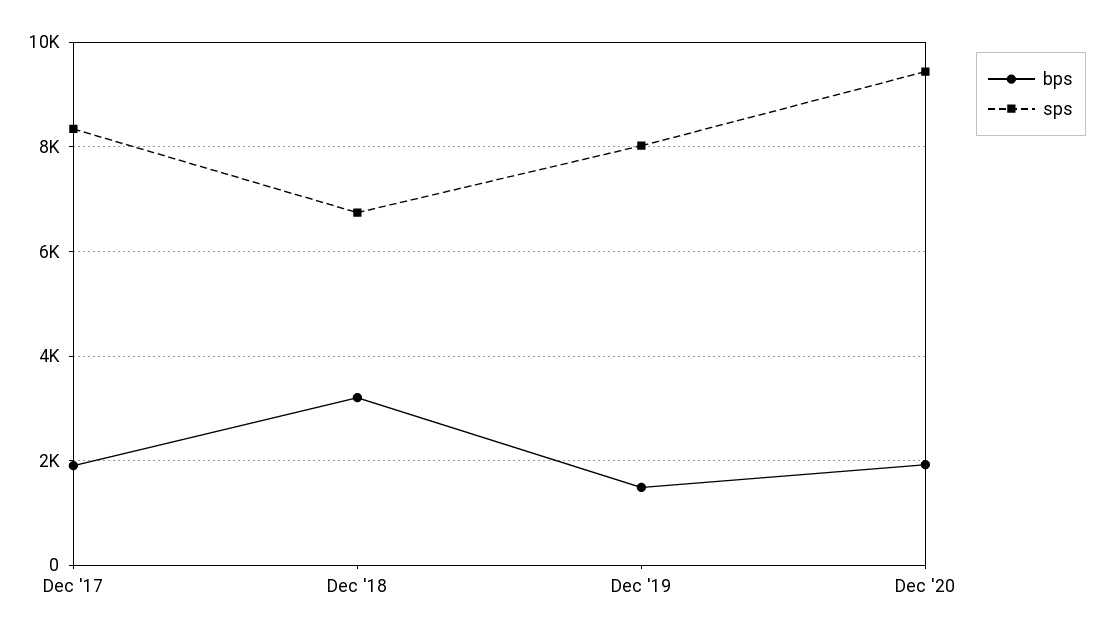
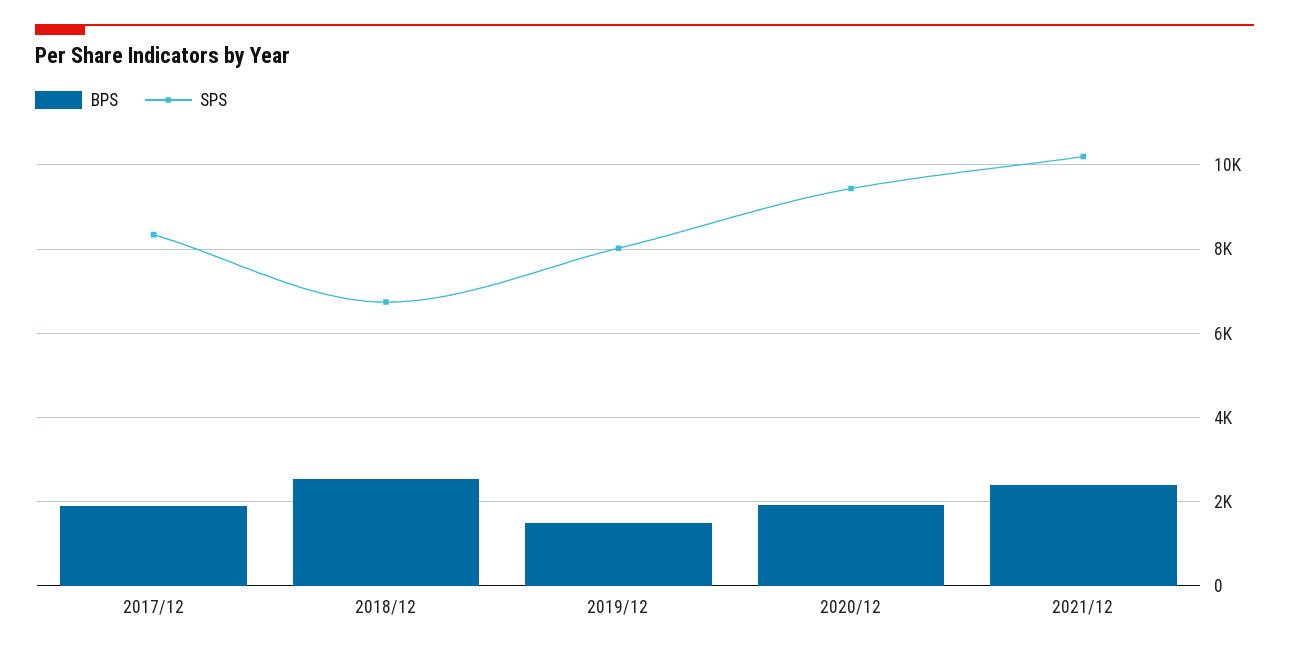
bps, Dec '18: 3200 -> 2600
bps, 2021/12: none -> 2400
sps, 2021/12: none -> 10200

